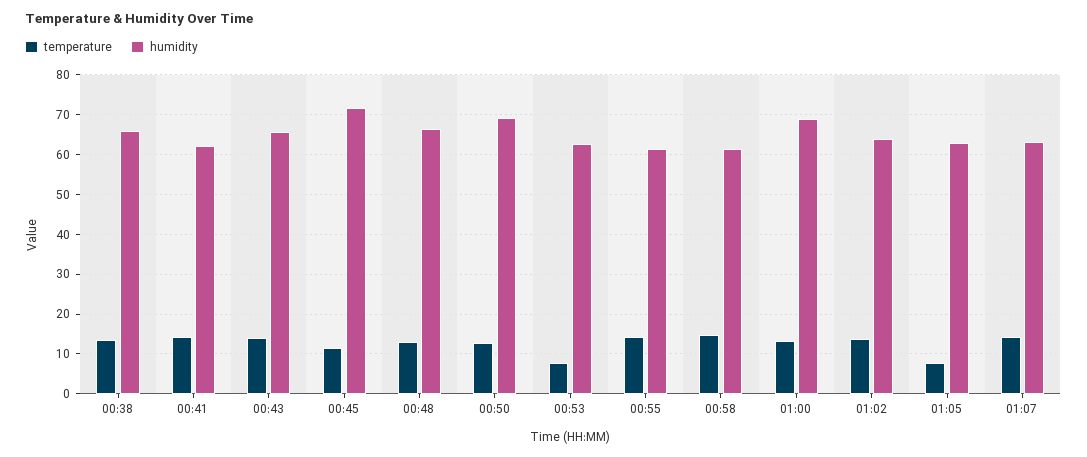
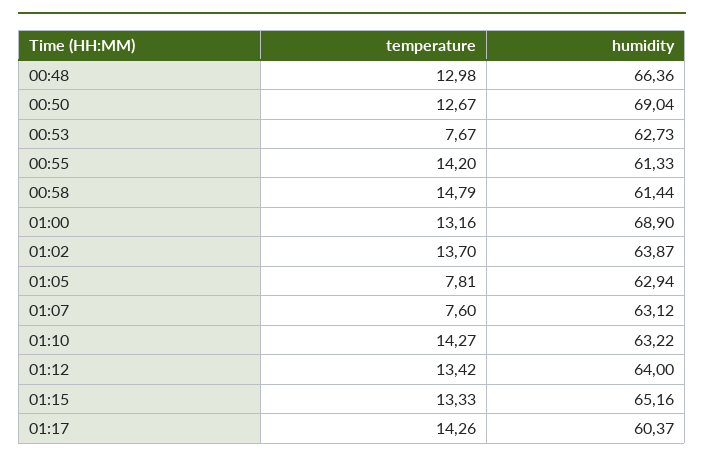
temperature, 00:38: 14 -> none
humidity, 00:38: 66 -> none
temperature, 00:41: 14 -> none
humidity, 00:41: 62 -> none
temperature, 00:43: 14 -> none
humidity, 00:43: 66 -> none
temperature, 00:45: 12 -> none
humidity, 00:45: 72 -> none
temperature, 01:07: 14 -> 7.6
temperature, 01:10: none -> 14.27
humidity, 01:10: none -> 63.22
temperature, 01:12: none -> 13.42
humidity, 01:12: none -> 64
temperature, 01:15: none -> 13.33
humidity, 01:15: none -> 65.16
temperature, 01:17: none -> 14.26
humidity, 01:17: none -> 60.37

